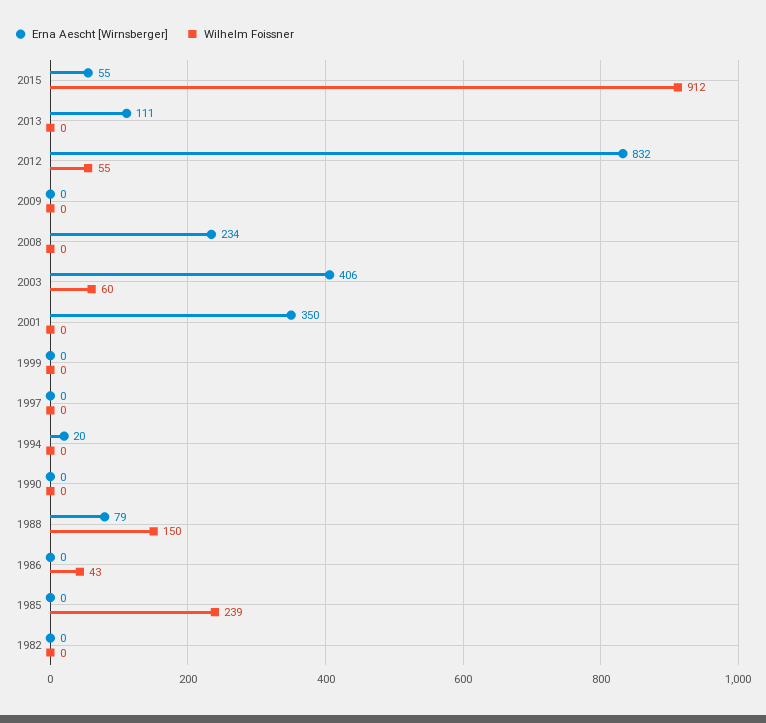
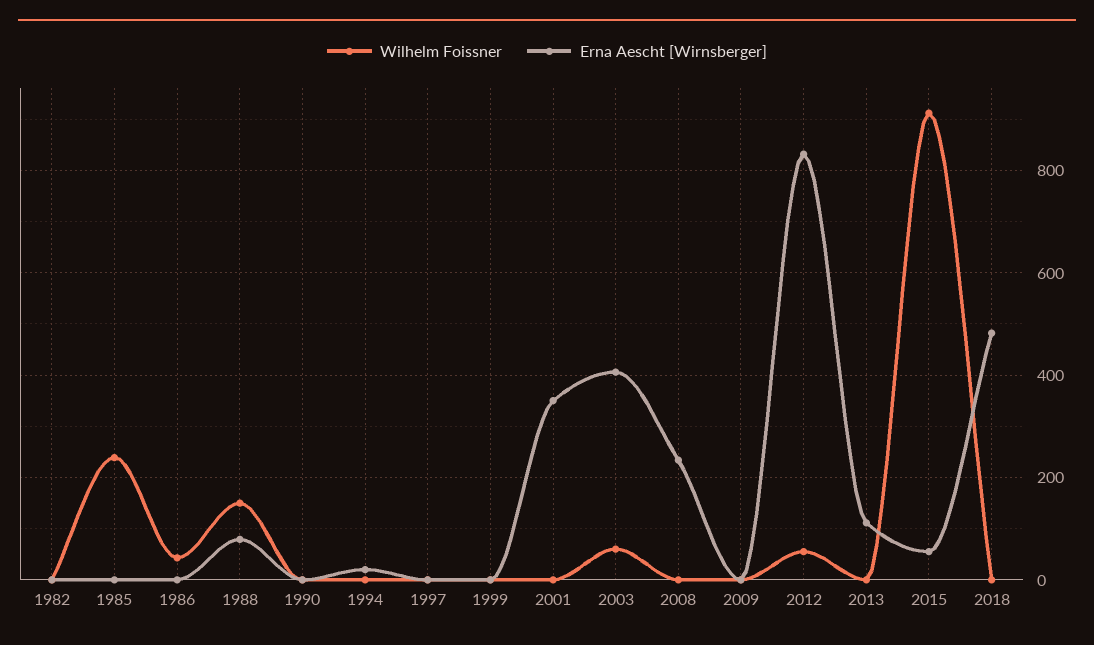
Wilhelm Foissner, 2018: none -> 0
Erna Aescht [Wirnsberger], 2018: none -> 480

